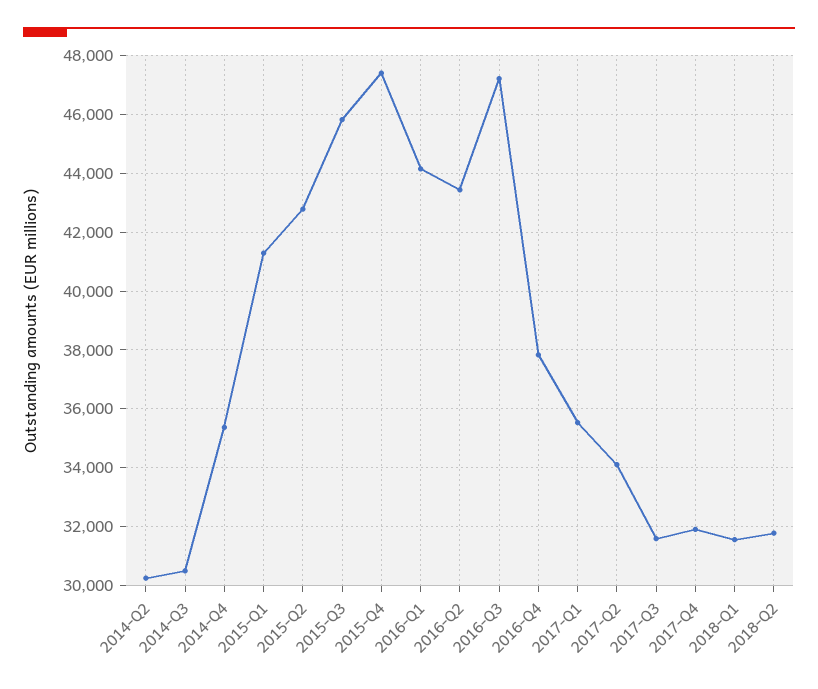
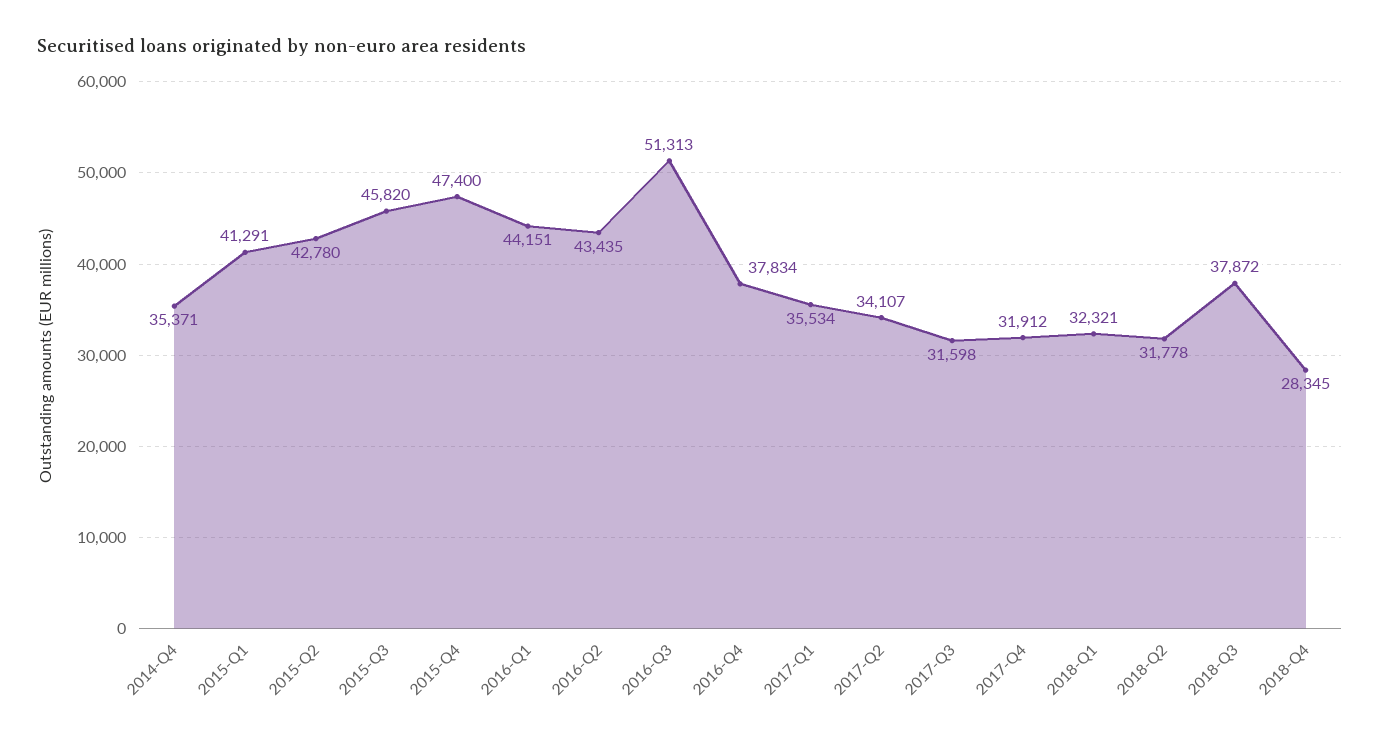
2014-Q2: 30250 -> none
2014-Q3: 30500 -> none
2016-Q3: 47250 -> 51313
2018-Q1: 31500 -> 32321
2018-Q3: none -> 37872
2018-Q4: none -> 28345

